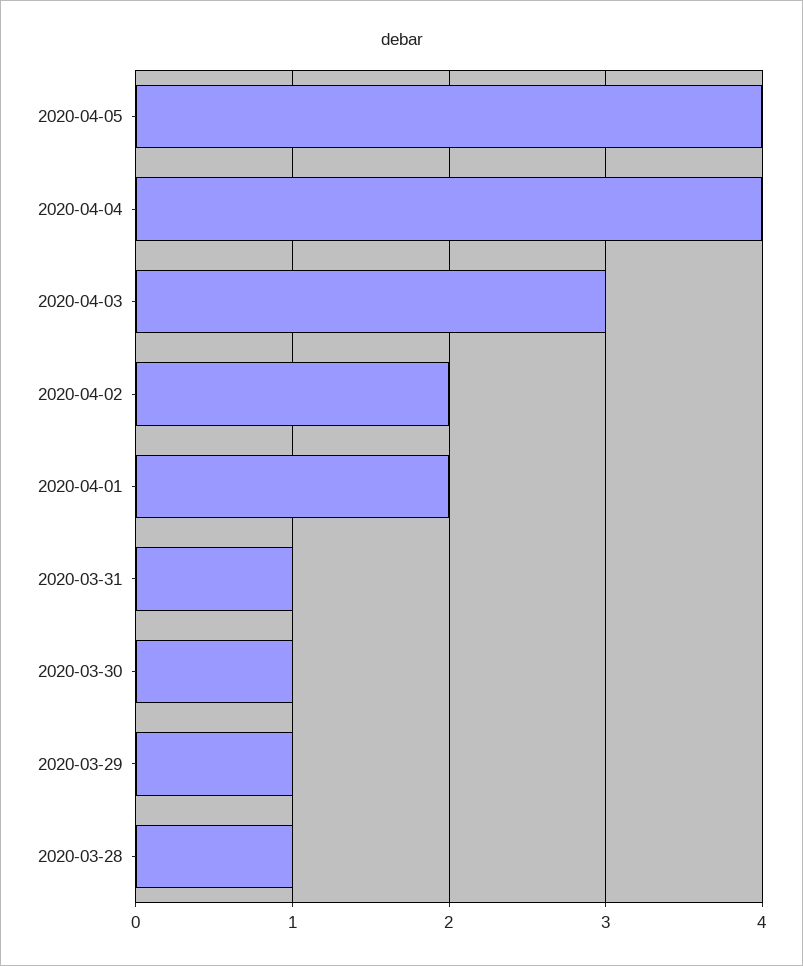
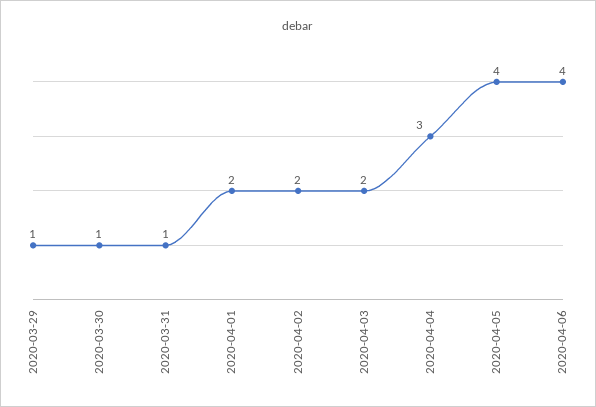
2020-04-04: 4 -> 3
2020-04-03: 3 -> 2
2020-03-28: 1 -> none
2020-04-06: none -> 4

